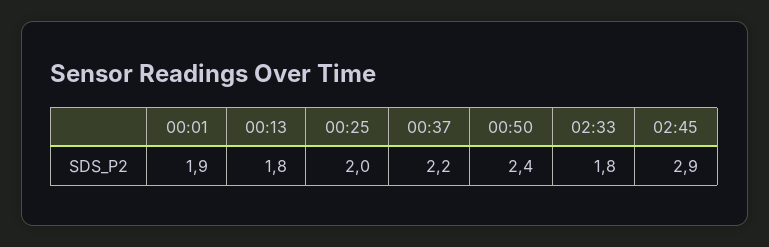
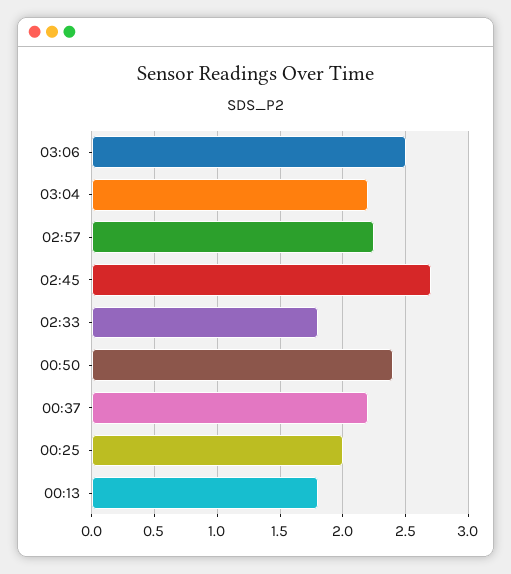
00:01: 1.9 -> none
02:45: 2.9 -> 2.7
03:06: none -> 2.5
03:04: none -> 2.2
02:57: none -> 2.25

